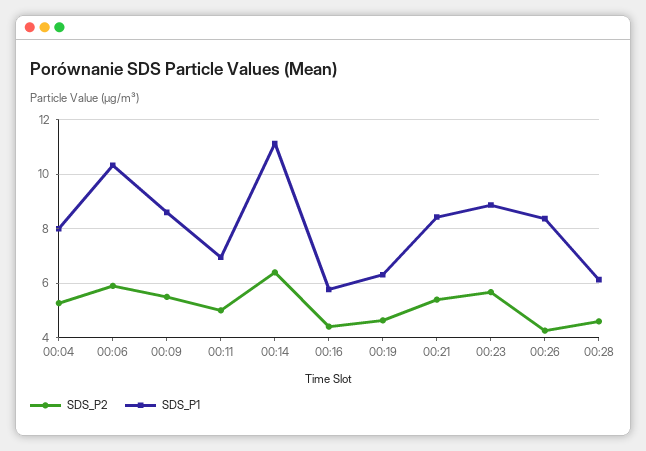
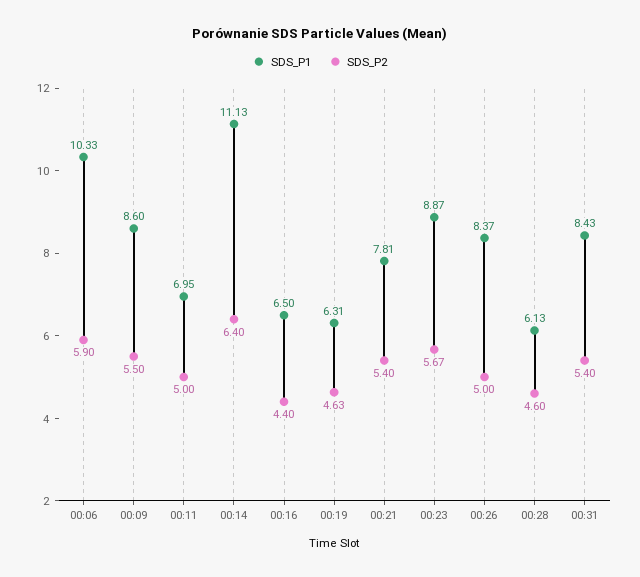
SDS_P2, 00:04: 5.25 -> none
SDS_P1, 00:04: 8 -> none
SDS_P1, 00:16: 5.75 -> 6.5
SDS_P1, 00:21: 8.5 -> 7.81
SDS_P2, 00:26: 4.25 -> 5
SDS_P1, 00:31: none -> 8.43
SDS_P2, 00:31: none -> 5.4

